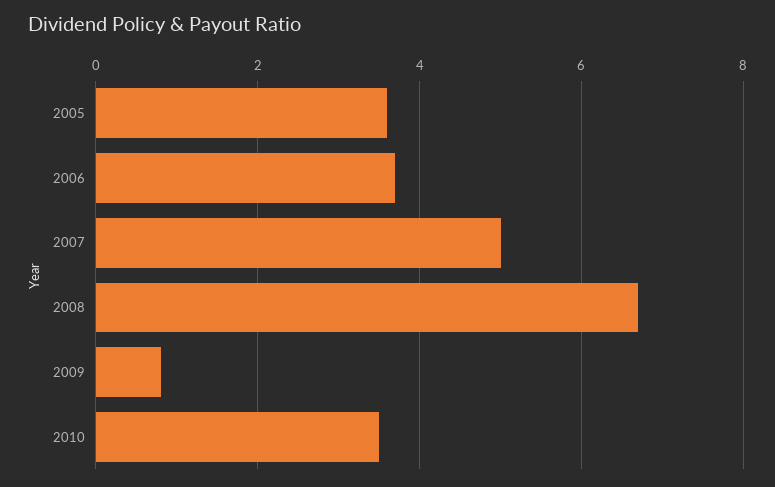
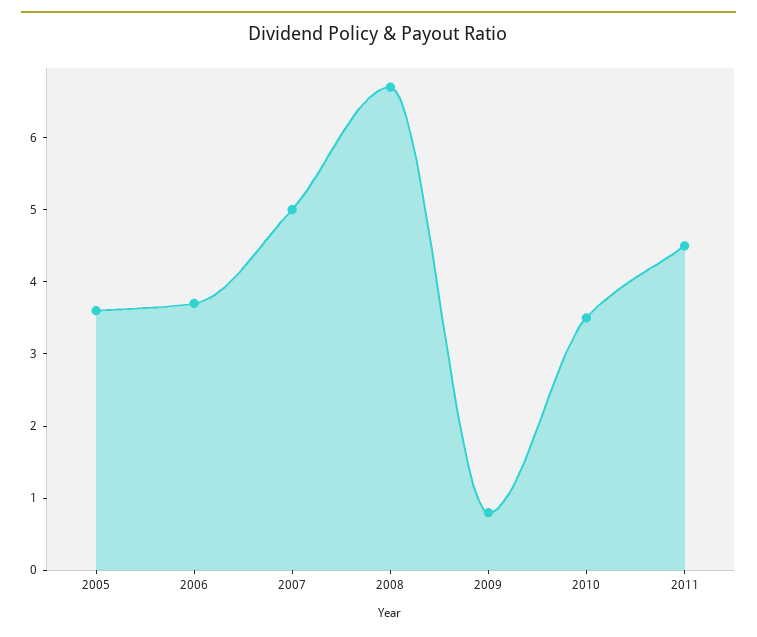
2011: none -> 4.5

